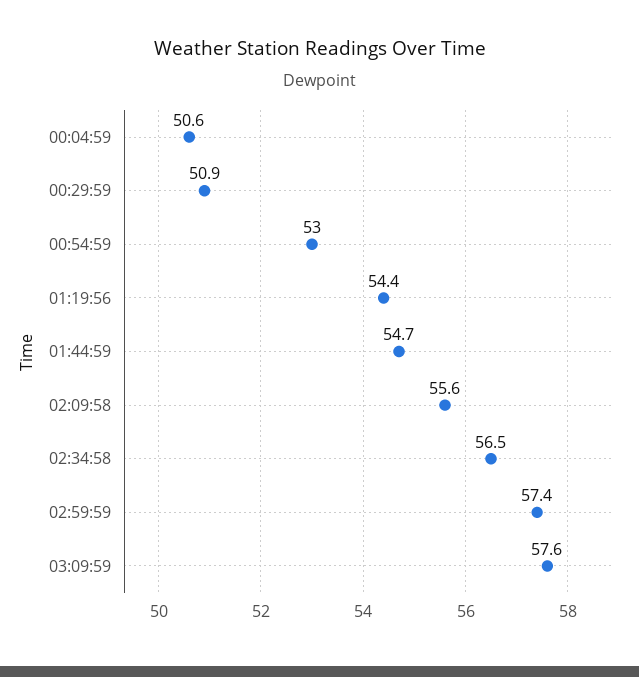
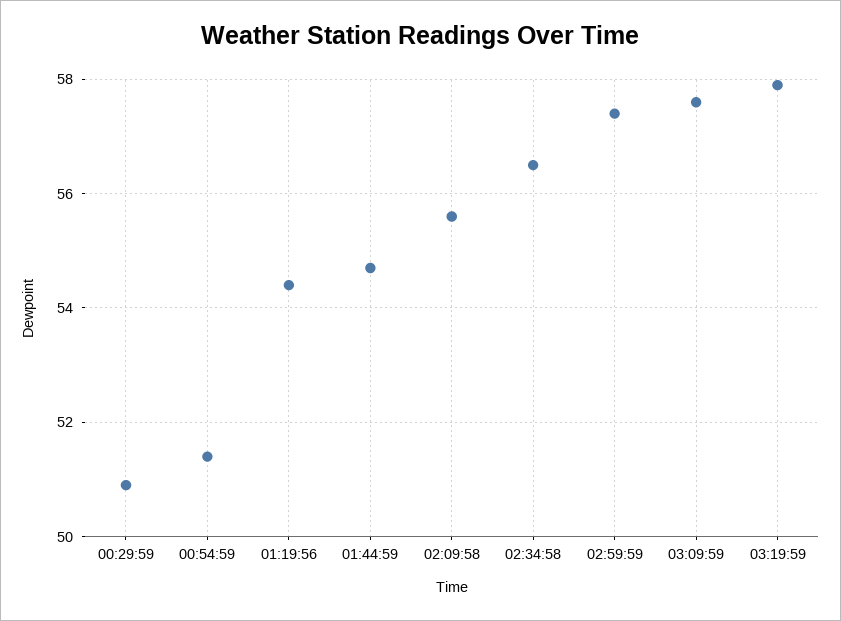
00:04:59: 50.6 -> none
00:54:59: 53 -> 51.5
03:19:59: none -> 58

